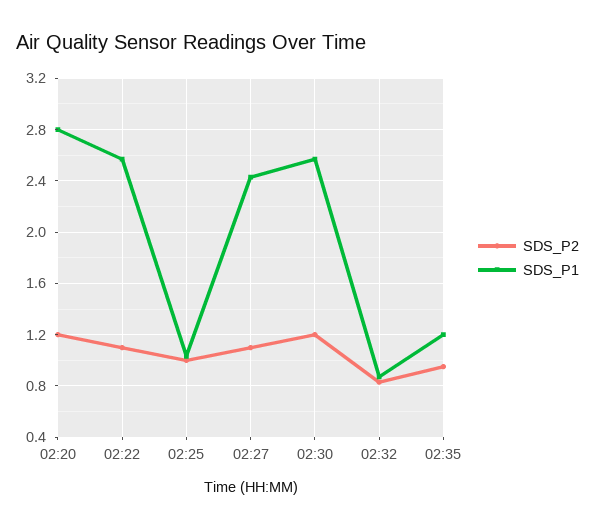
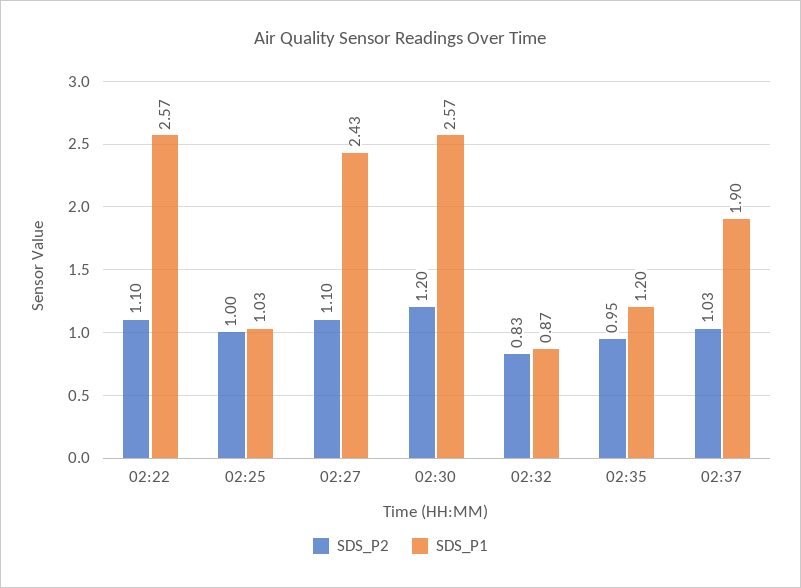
SDS_P2, 02:20: 1.2 -> none
SDS_P1, 02:20: 2.8 -> none
SDS_P2, 02:37: none -> 1.03
SDS_P1, 02:37: none -> 1.9

